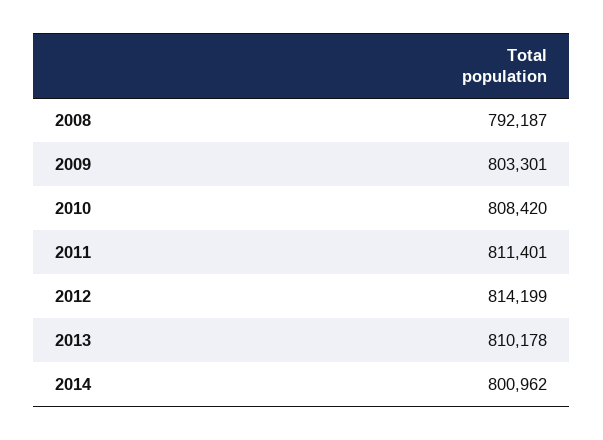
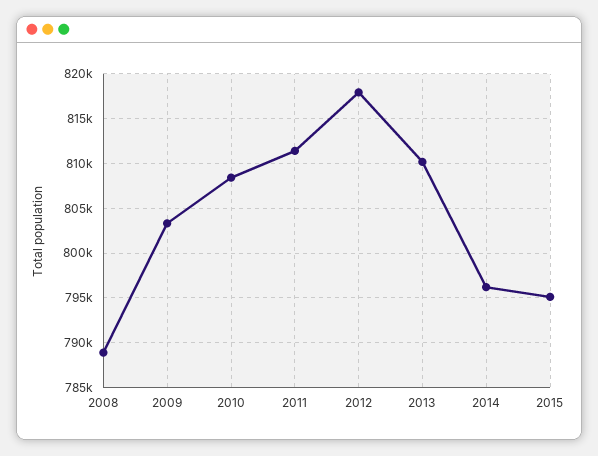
2008: 792187 -> 789000
2012: 814199 -> 818000
2014: 800962 -> 796000
2015: none -> 795000

